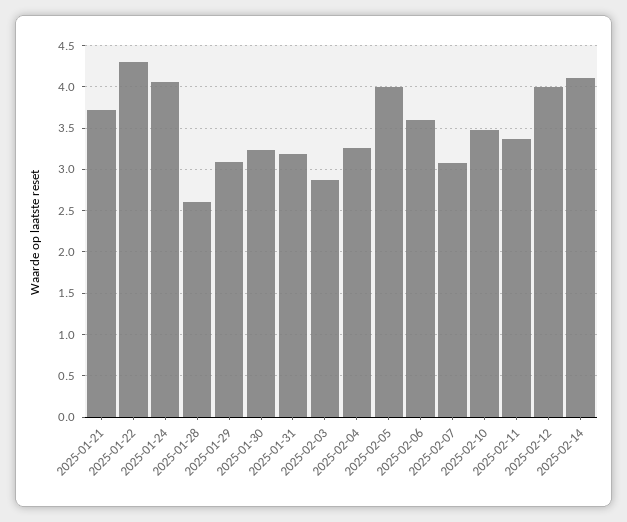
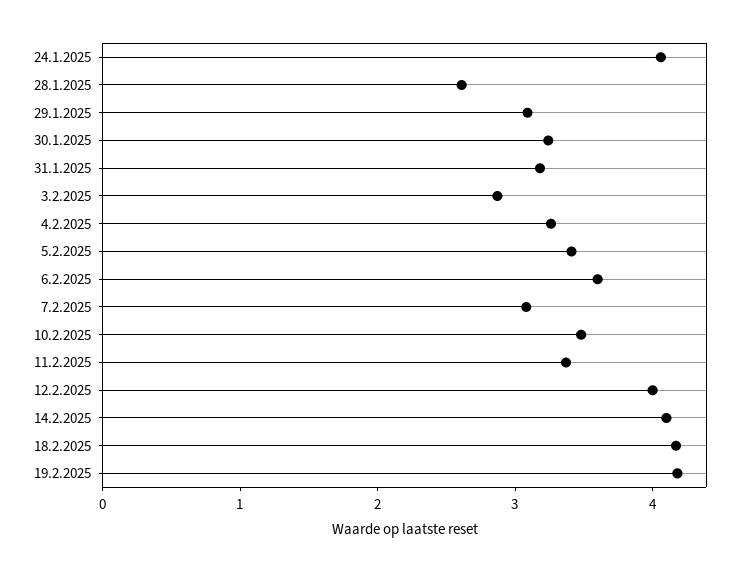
2025-01-21: 3.7 -> none
2025-01-22: 4.3 -> none
2025-02-05: 4 -> 3.4
18.2.2025: none -> 4.2
19.2.2025: none -> 4.2

